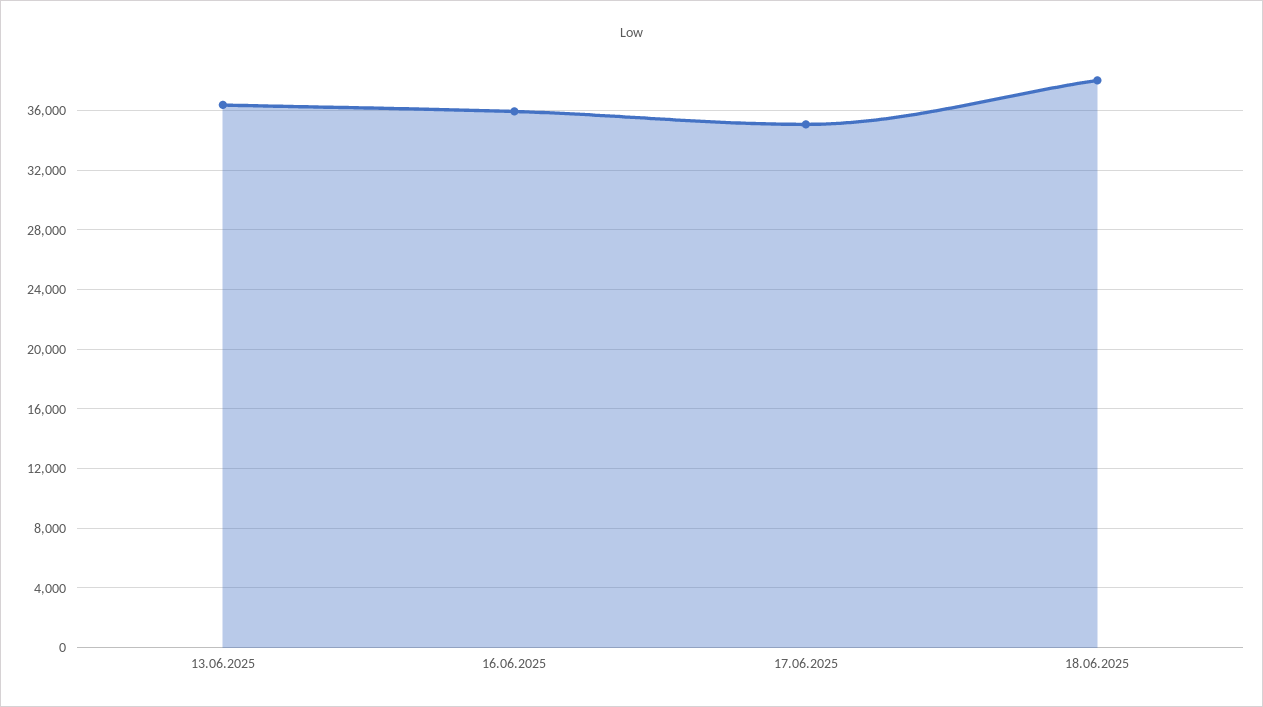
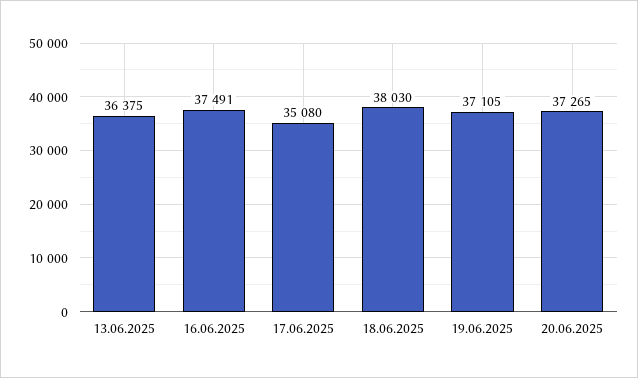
16.06.2025: 36000 -> 37491
19.06.2025: none -> 37105
20.06.2025: none -> 37265

